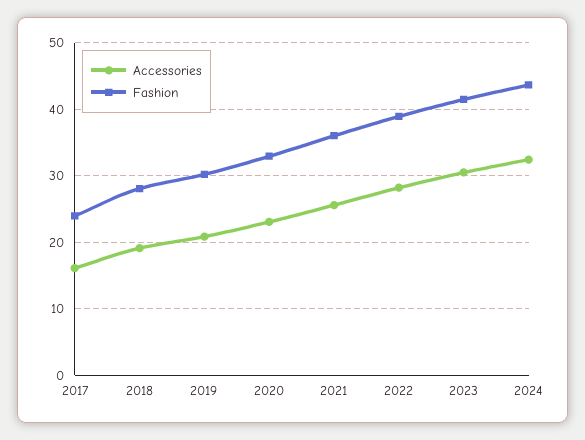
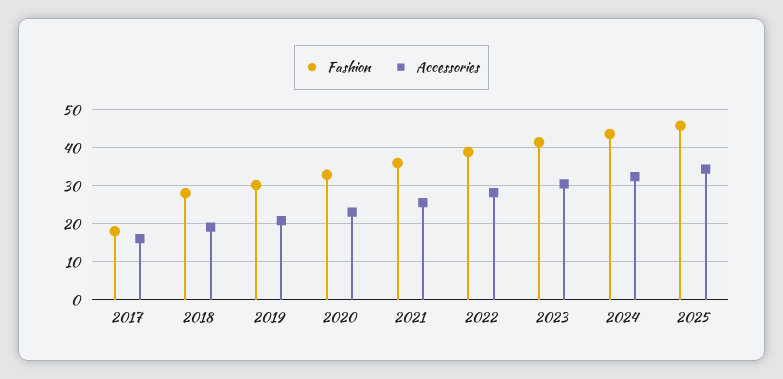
Fashion, 2017: 24 -> 18
Fashion, 2025: none -> 46
Accessories, 2025: none -> 34

